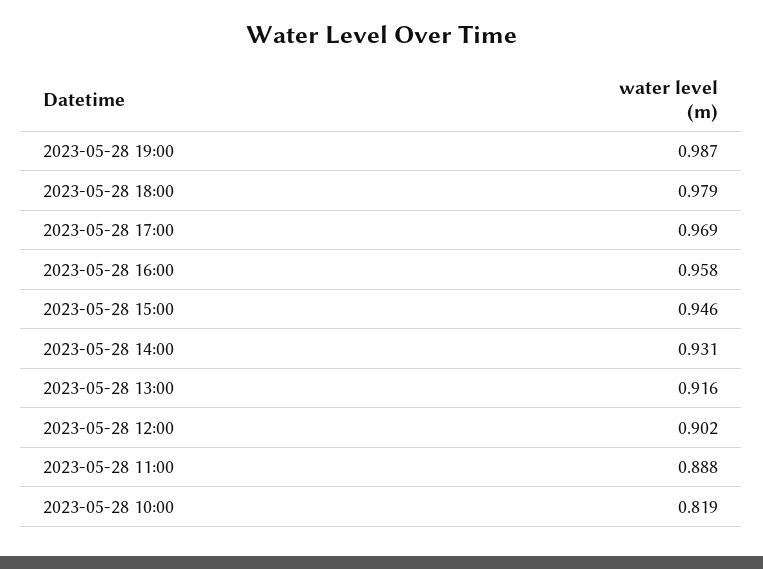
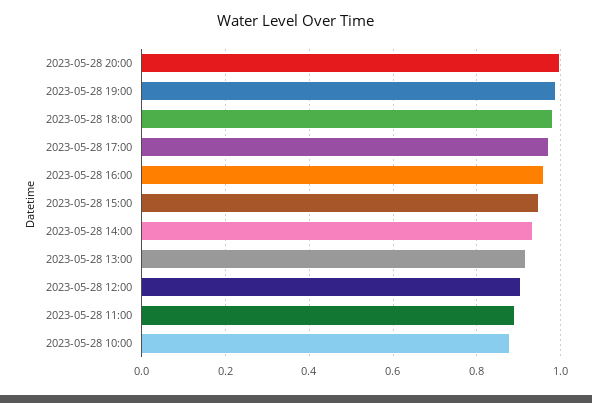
2023-05-28 10:00: 0.819 -> 0.88
2023-05-28 20:00: none -> 1

